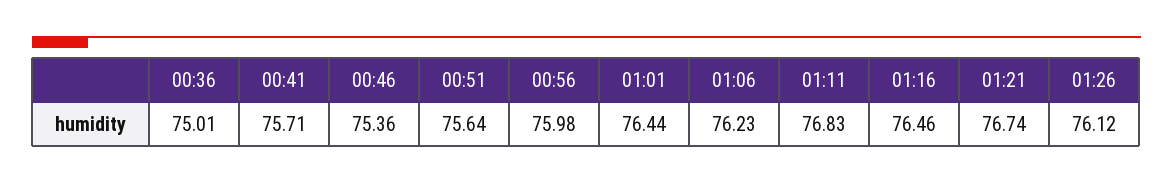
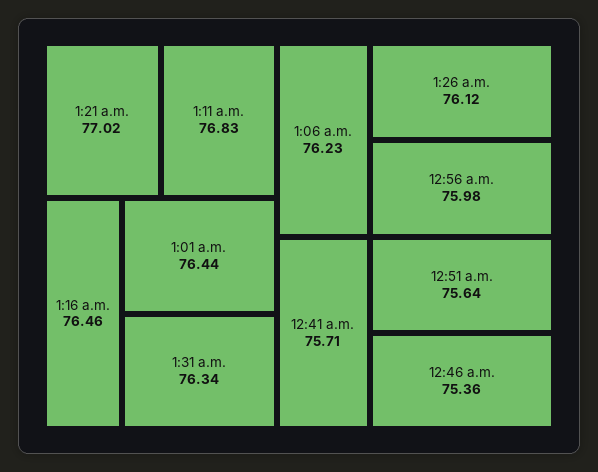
00:36: 75.01 -> none
01:21: 76.74 -> 77.02
1:31 a.m.: none -> 76.34

